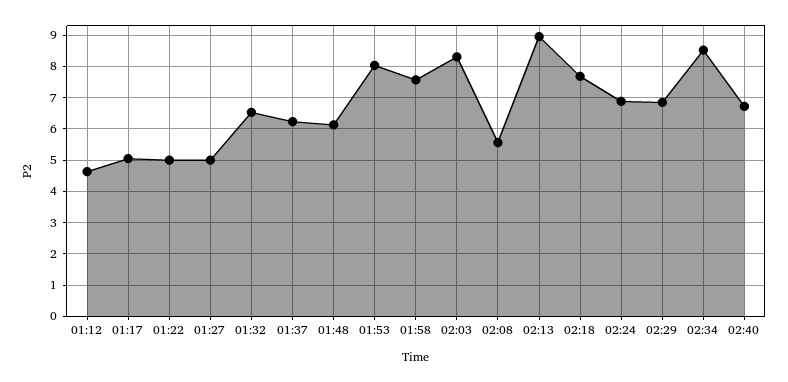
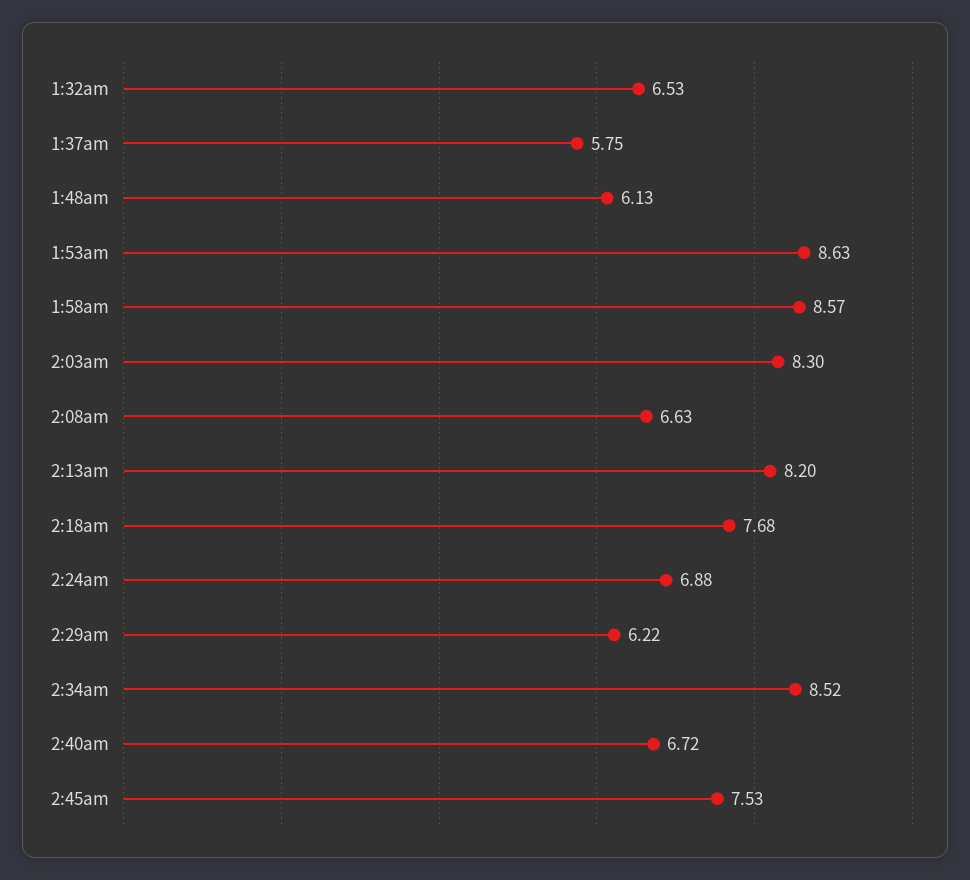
01:12: 4.6 -> none
01:17: 5 -> none
01:22: 5 -> none
01:27: 5 -> none
01:37: 6.2 -> 5.75
01:53: 8 -> 8.63
01:58: 7.6 -> 8.57
02:08: 5.6 -> 6.63
02:13: 9 -> 8.2
02:29: 6.8 -> 6.22
2:45am: none -> 7.53

